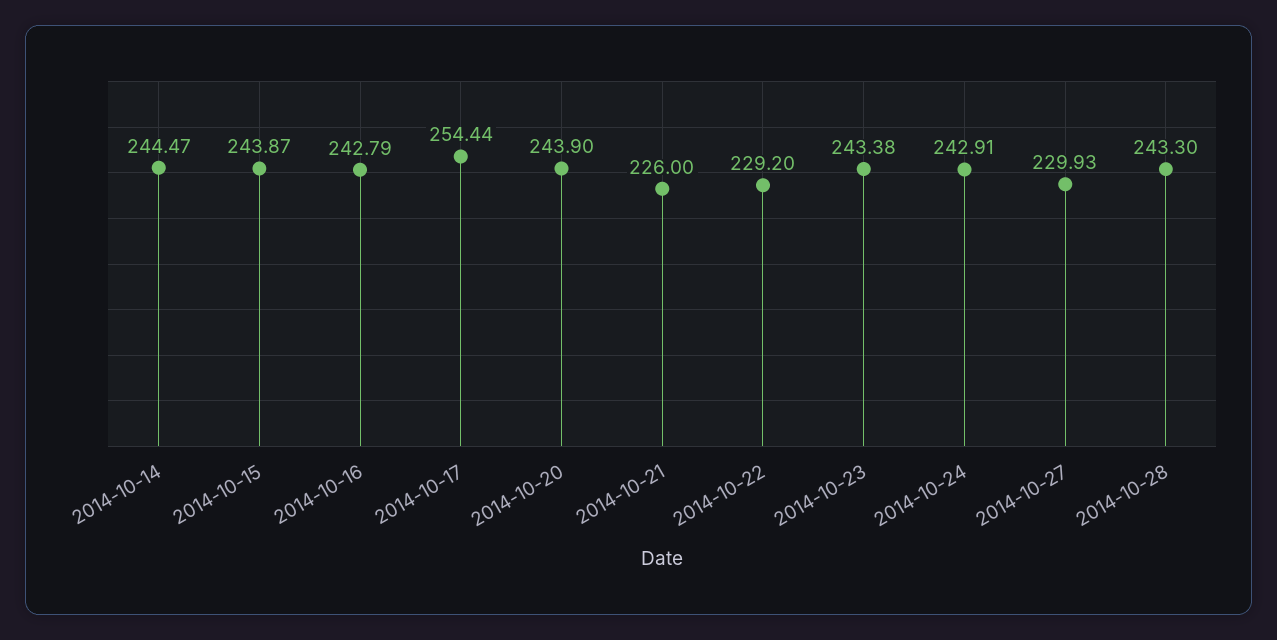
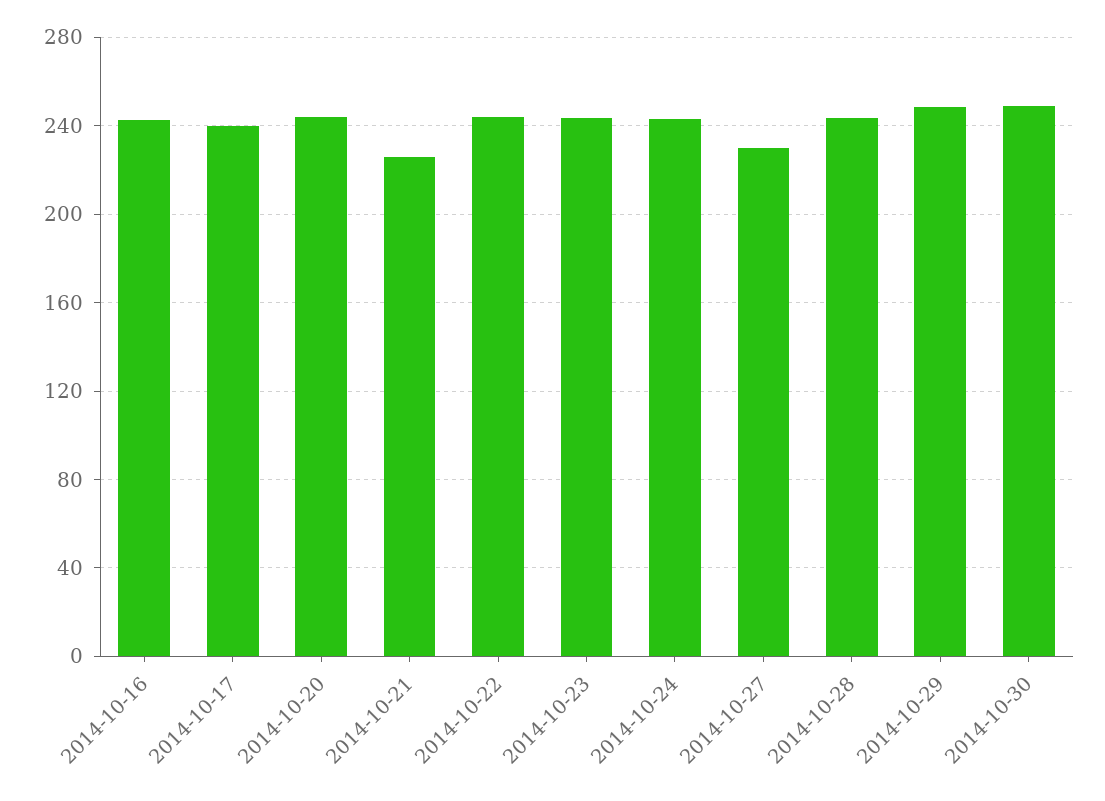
2014-10-14: 244.47 -> none
2014-10-15: 243.87 -> none
2014-10-17: 254.44 -> 240
2014-10-22: 229.2 -> 245
2014-10-29: none -> 250
2014-10-30: none -> 250

